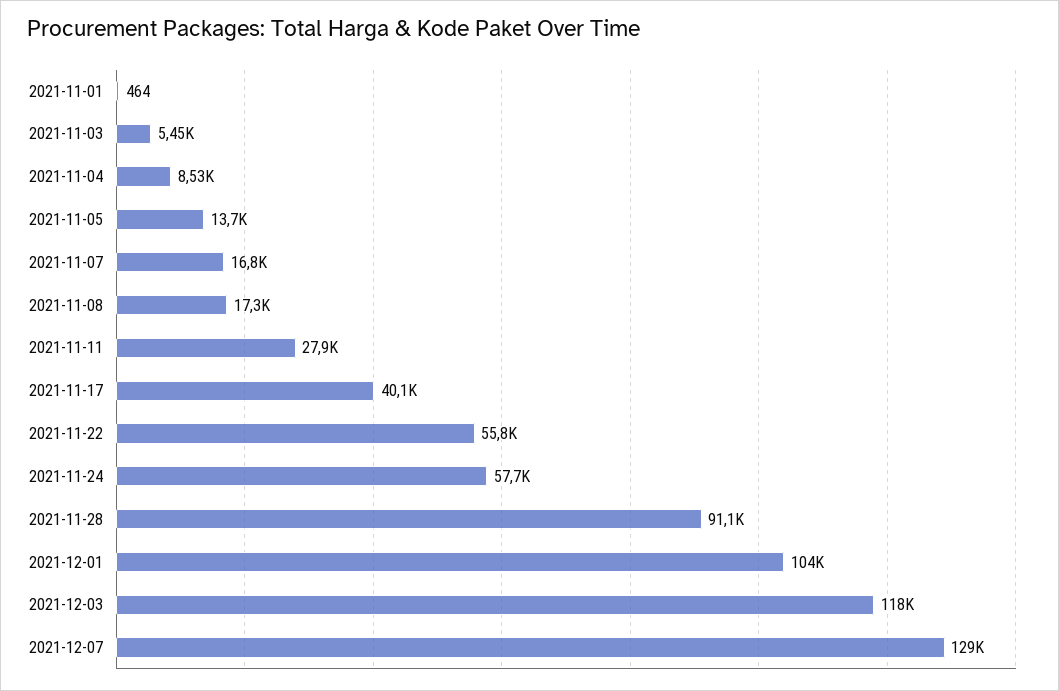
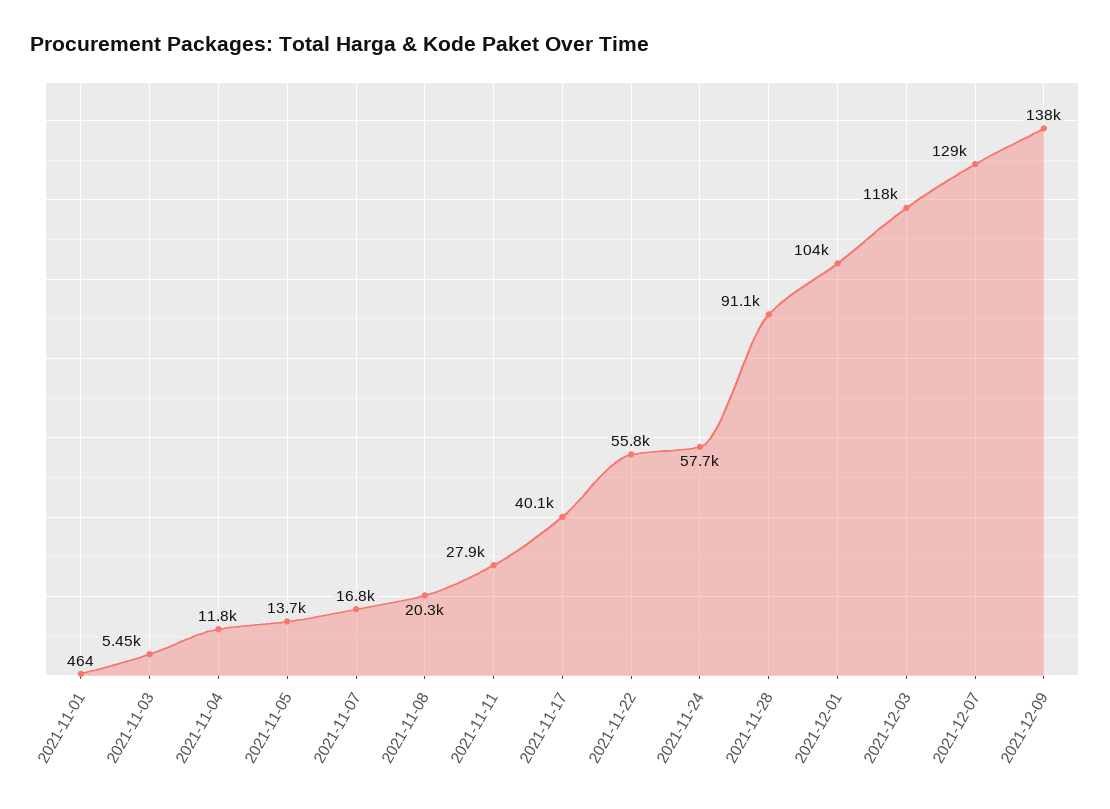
2021-11-04: 8530 -> 11800
2021-11-08: 17300 -> 20300
2021-12-09: none -> 138000

